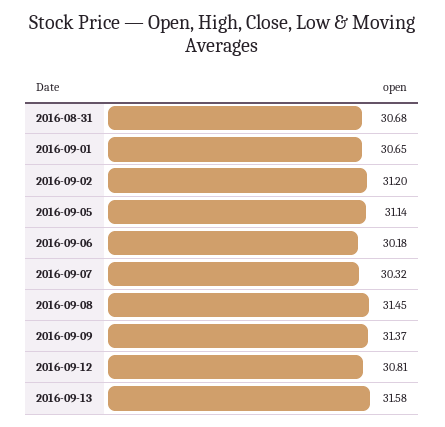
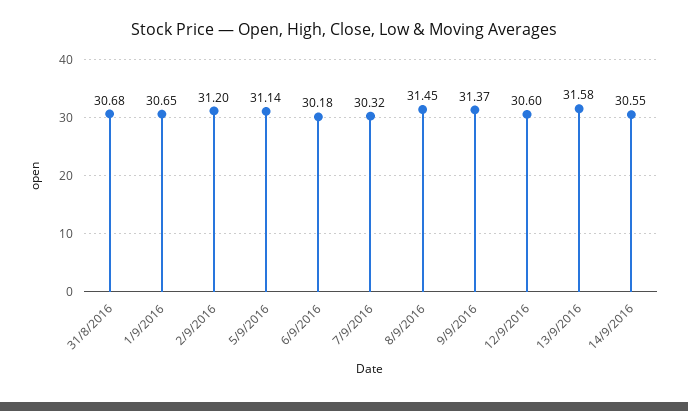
2016-09-12: 30.81 -> 30.6
14/9/2016: none -> 30.55

